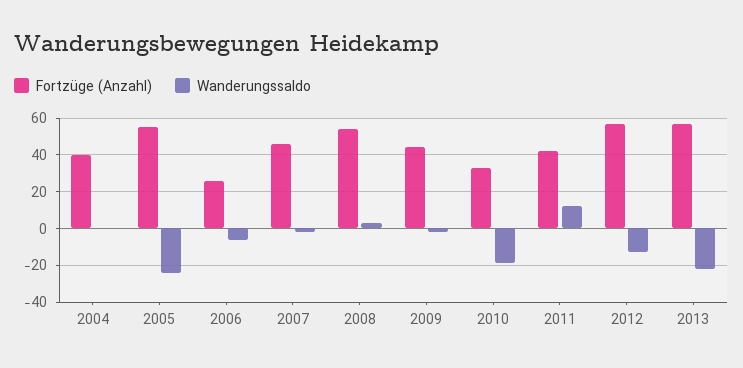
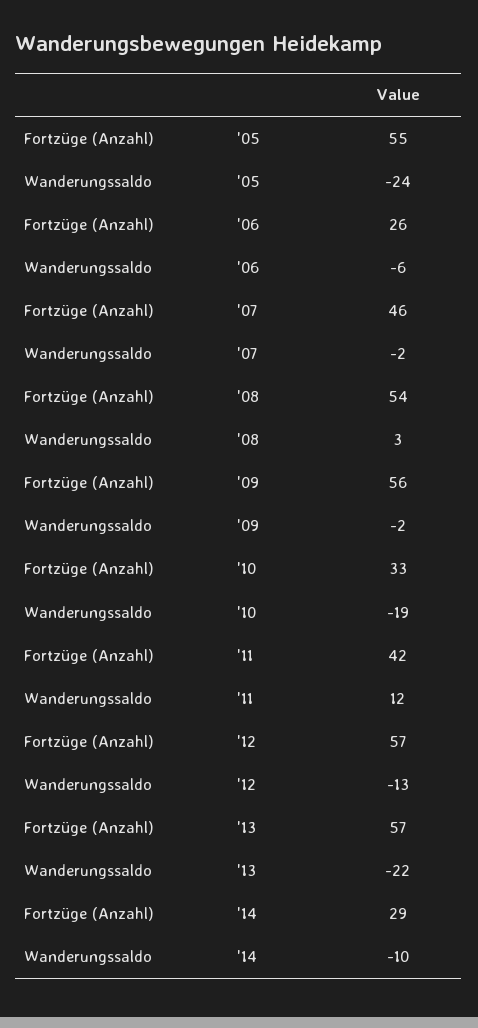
Fortzüge (Anzahl), 2004: 40 -> none
Wanderungssaldo, 2004: 0 -> none
Fortzüge (Anzahl), 2009: 45 -> 56
Fortzüge (Anzahl), '14: none -> 29
Wanderungssaldo, '14: none -> -10

